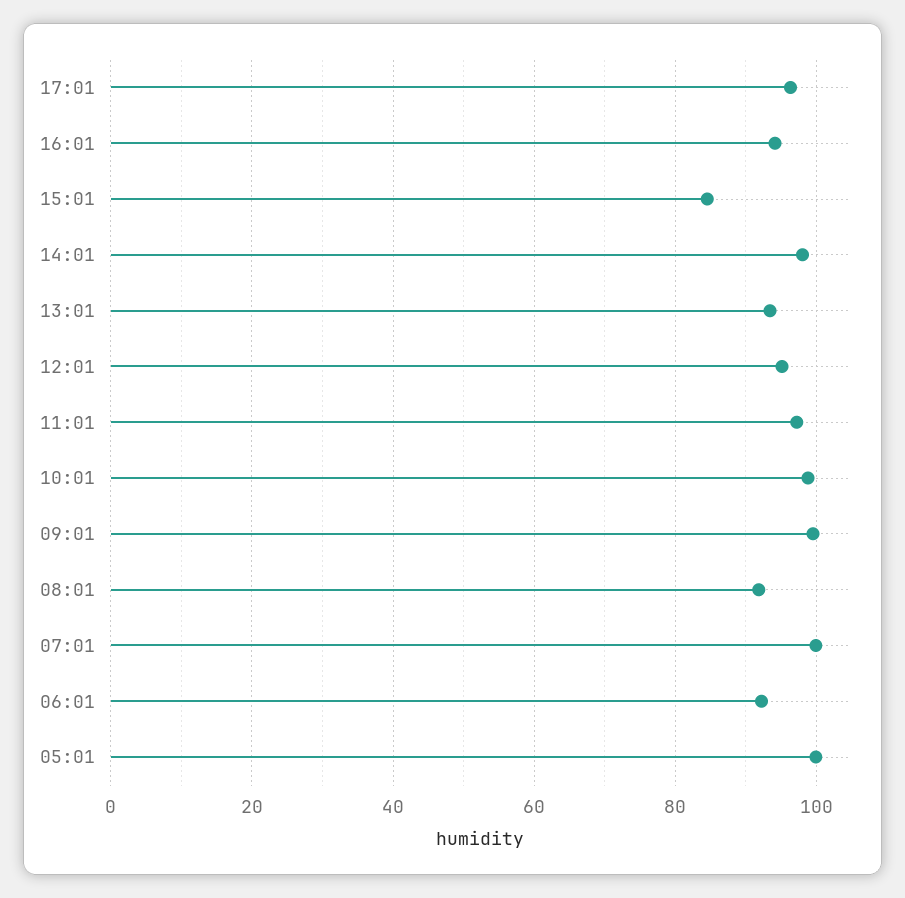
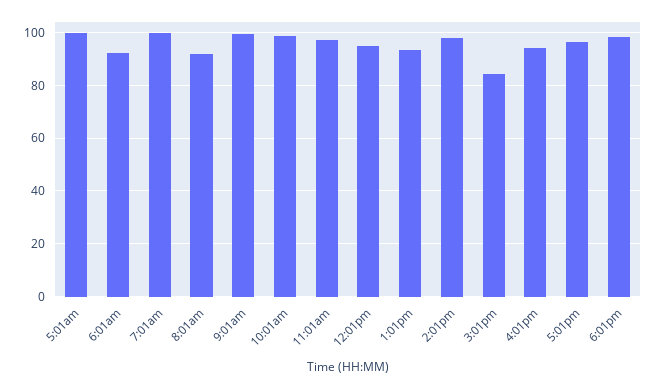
6:01pm: none -> 97.5

